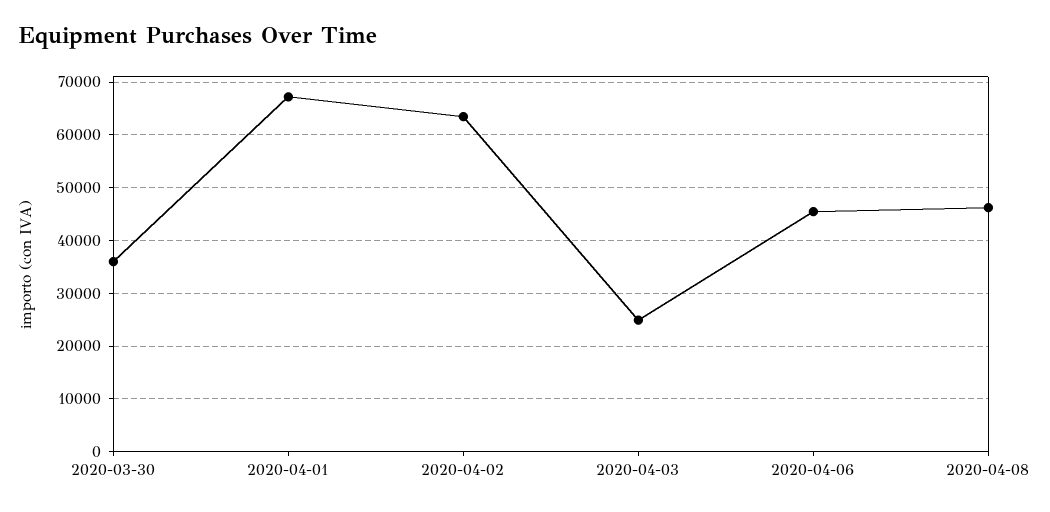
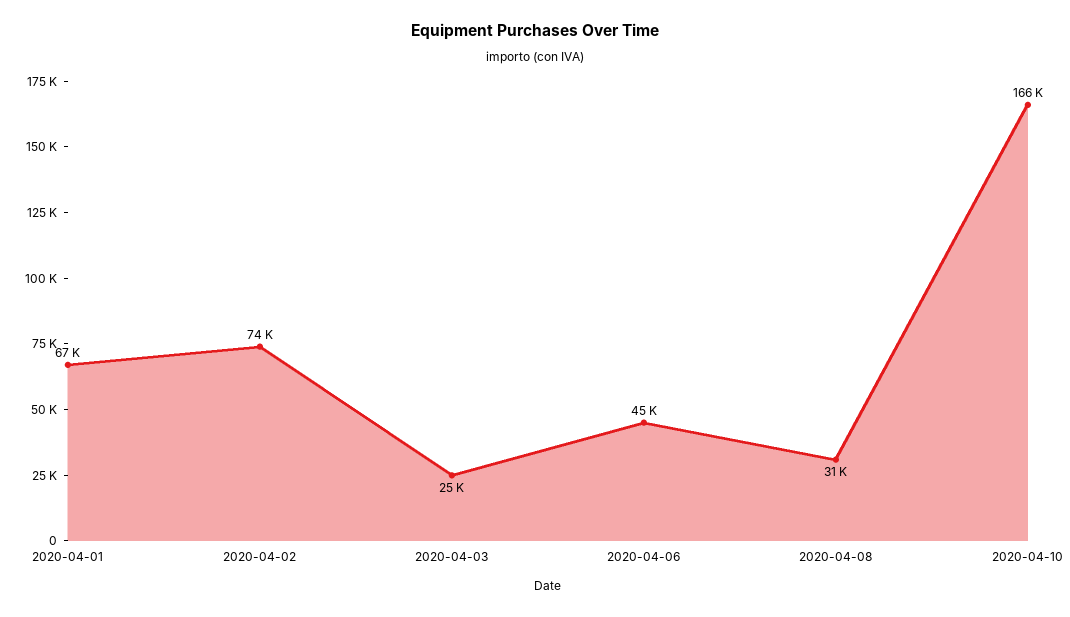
2020-03-30: 36000 -> none
2020-04-02: 64000 -> 74000
2020-04-08: 46000 -> 31000
2020-04-10: none -> 166000

